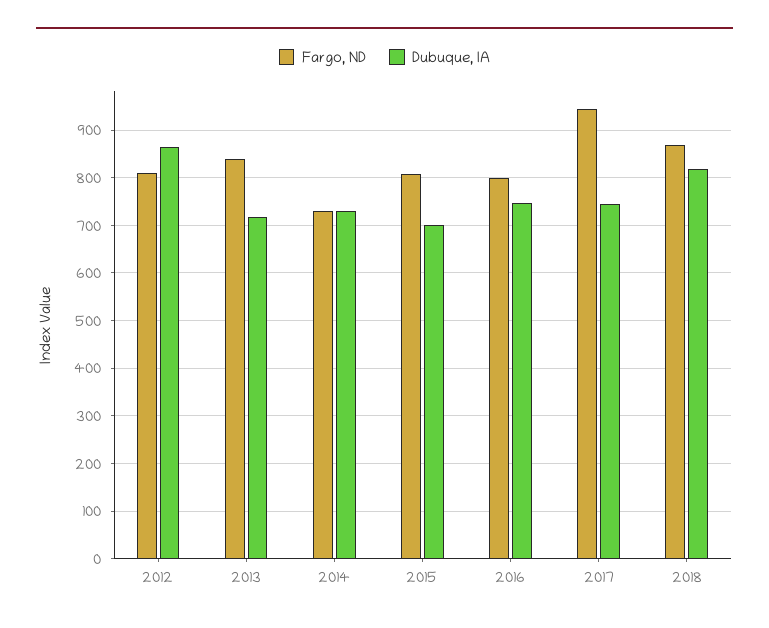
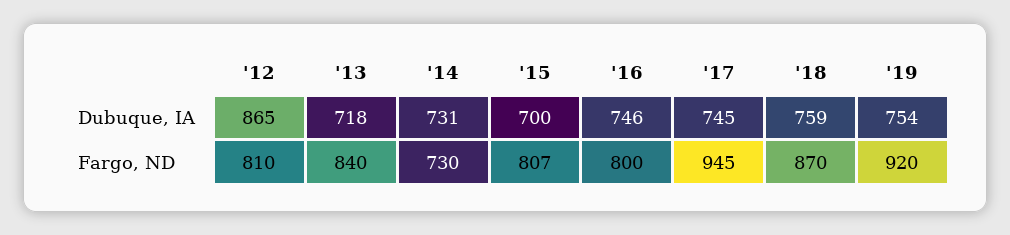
Dubuque, IA, 2018: 820 -> 759
Dubuque, IA, '19: none -> 754
Fargo, ND, '19: none -> 920

